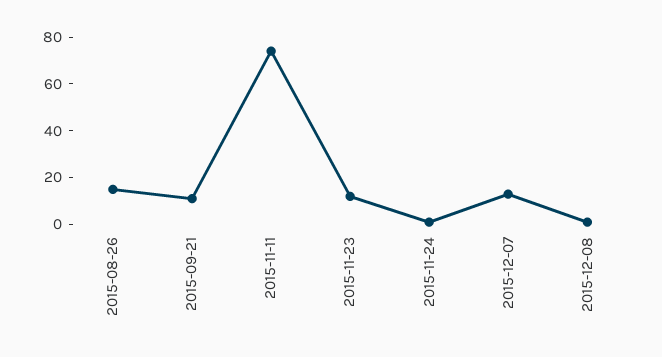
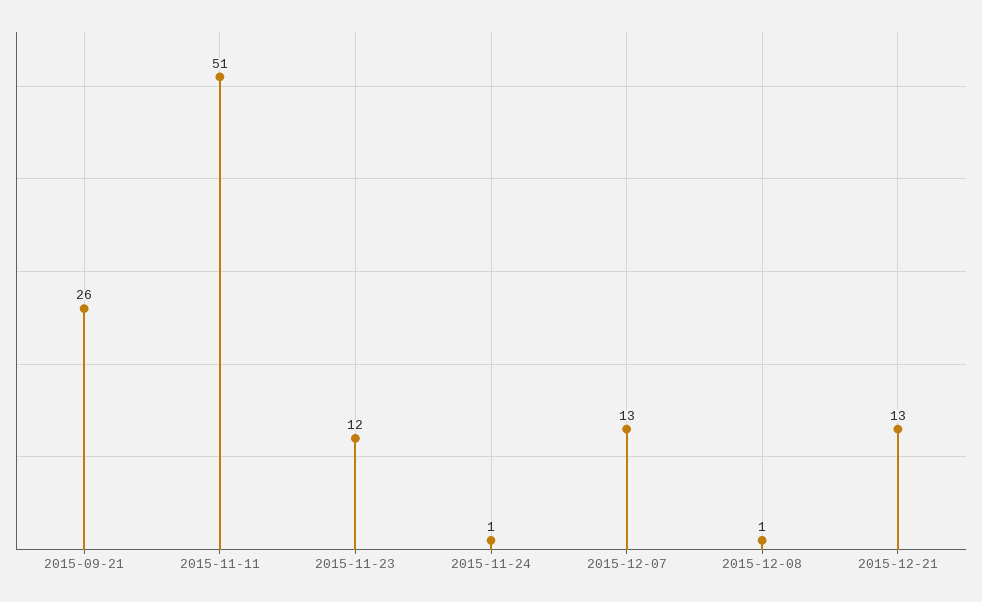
2015-08-26: 15 -> none
2015-09-21: 10 -> 26
2015-11-11: 75 -> 51
2015-12-21: none -> 13

